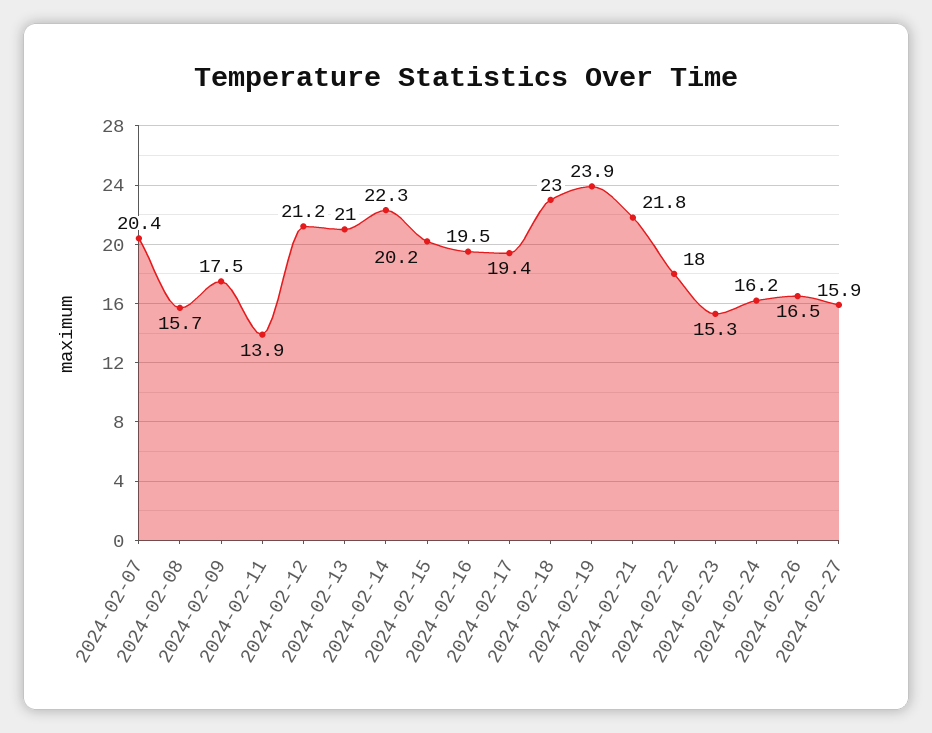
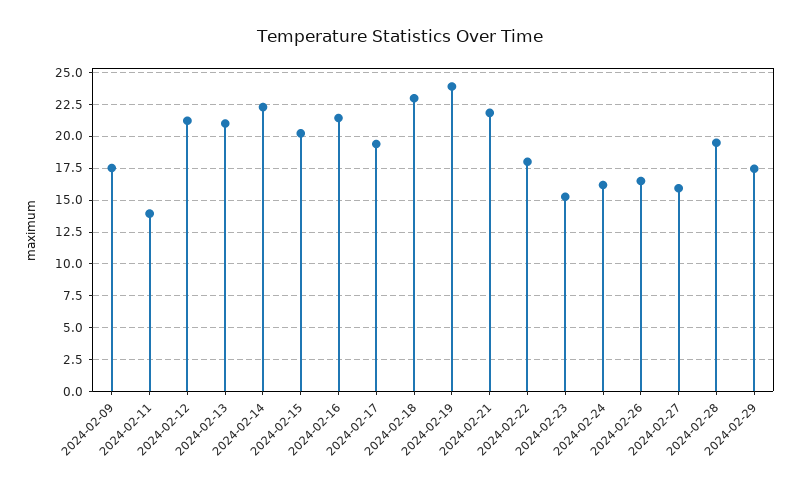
2024-02-07: 20.4 -> none
2024-02-08: 15.7 -> none
2024-02-16: 19.5 -> 21.5
2024-02-28: none -> 19.5
2024-02-29: none -> 17.5

